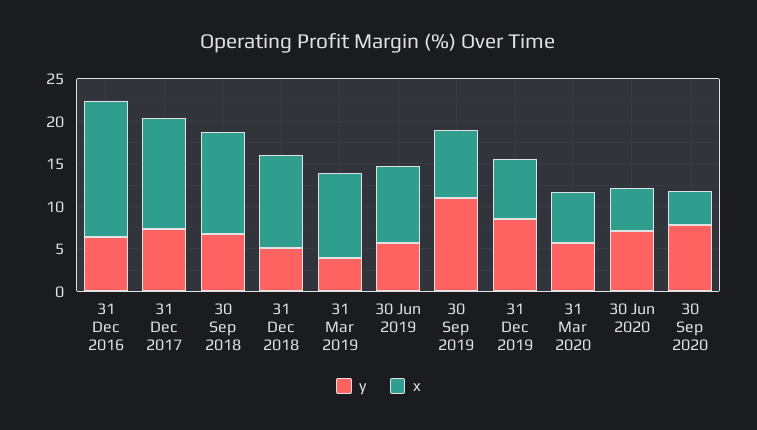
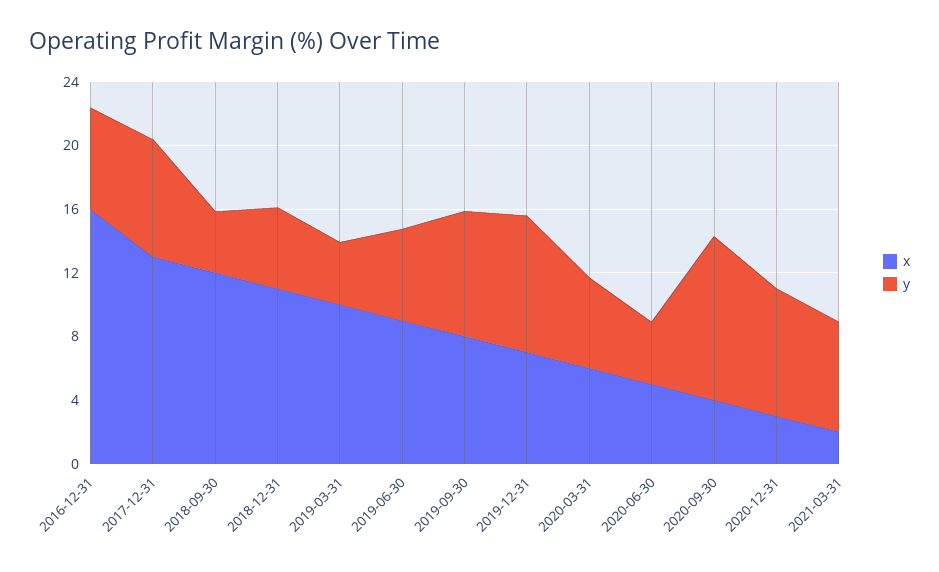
y, 30 Sep 2018: 7 -> 4
y, 30 Sep 2019: 11 -> 8
y, 30 Jun 2020: 7 -> 4
y, 30 Sep 2020: 8 -> 10
x, 2020-12-31: none -> 3
y, 2020-12-31: none -> 8
x, 2021-03-31: none -> 2
y, 2021-03-31: none -> 7

